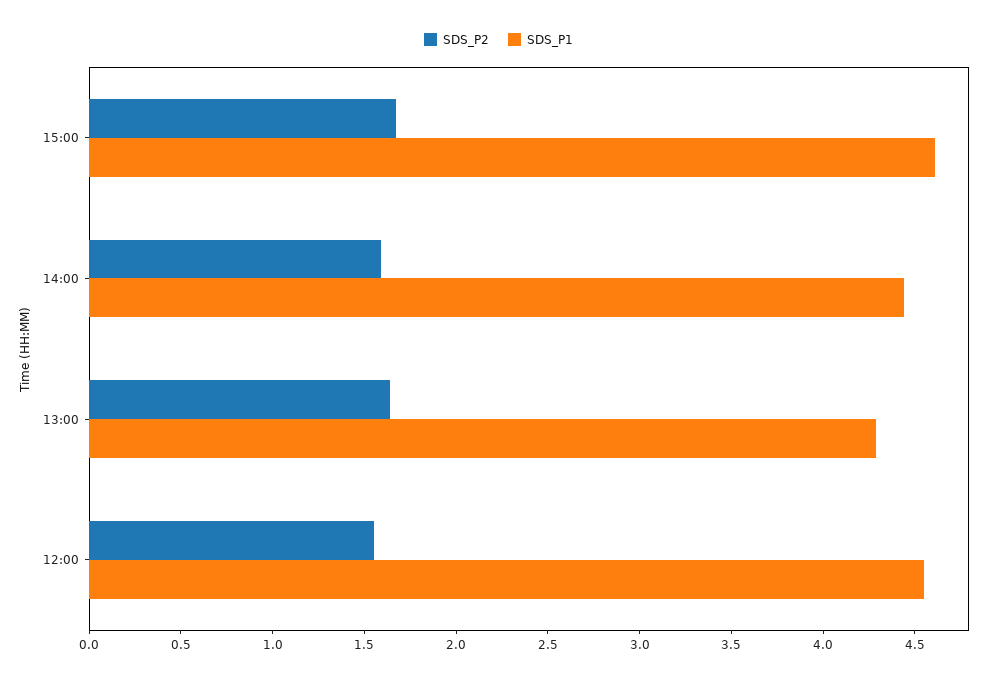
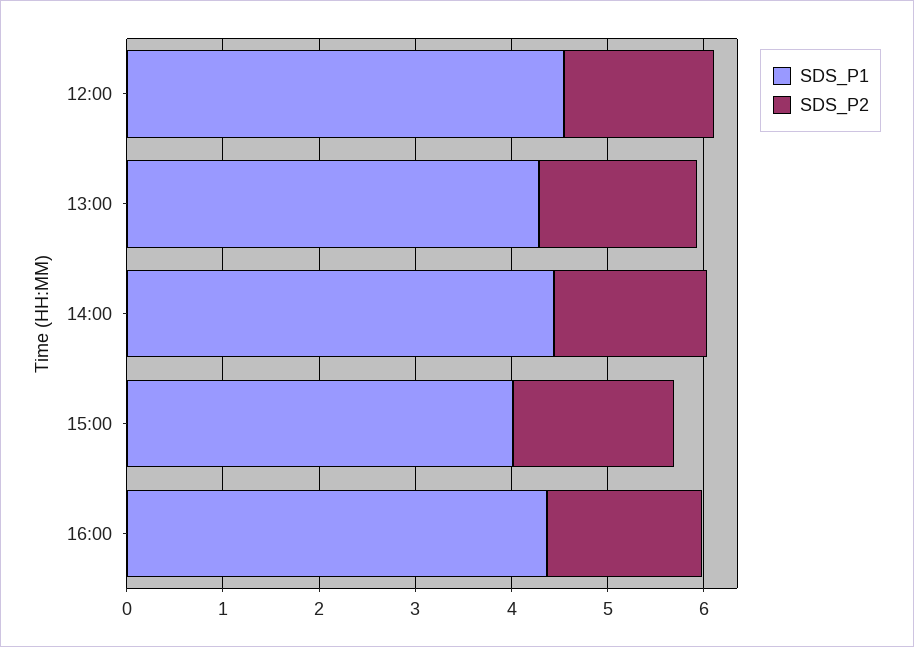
SDS_P1, 15:00: 4.6 -> 4
SDS_P1, 16:00: none -> 4.4
SDS_P2, 16:00: none -> 1.6

